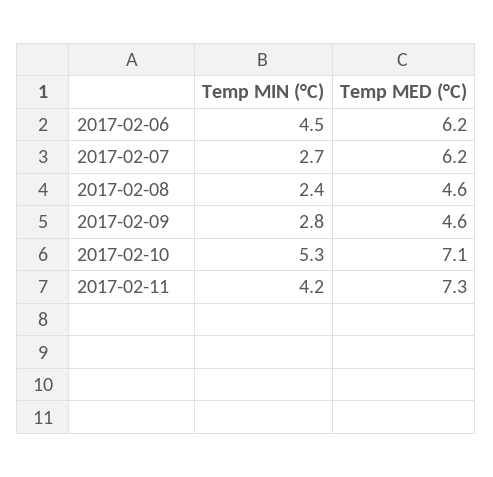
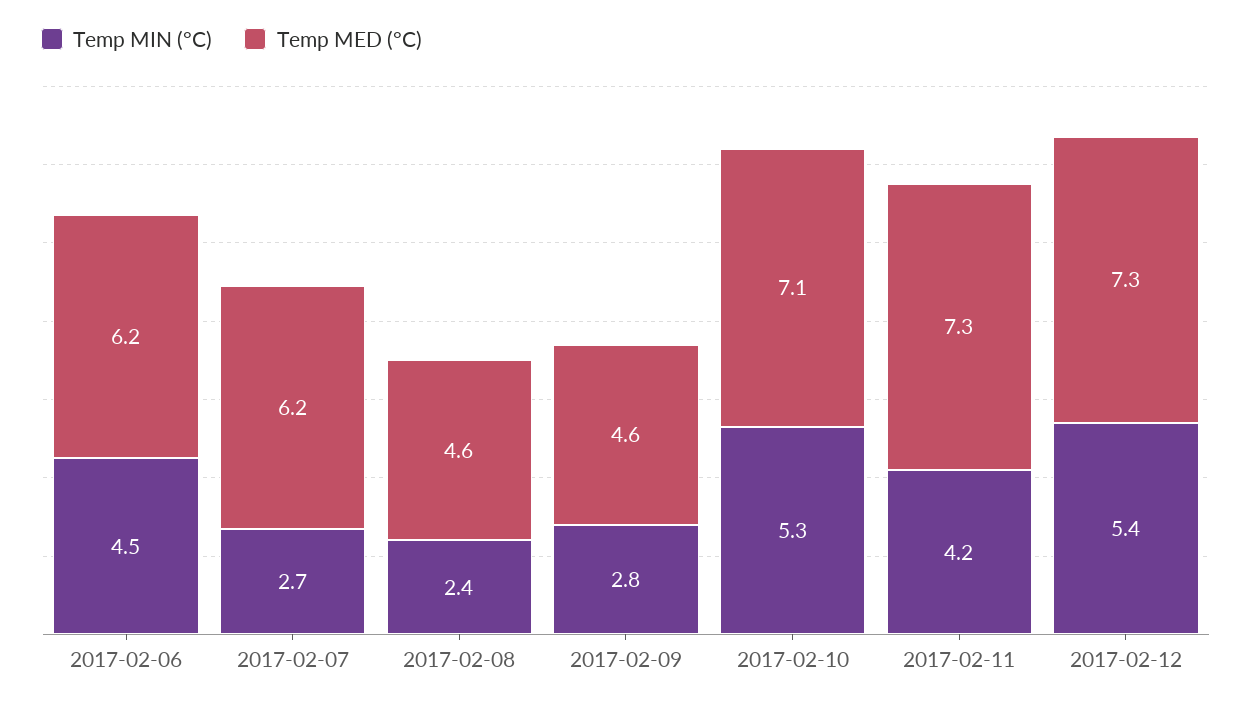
Temp MIN (°C), 2017-02-12: none -> 5.4
Temp MED (°C), 2017-02-12: none -> 7.3

